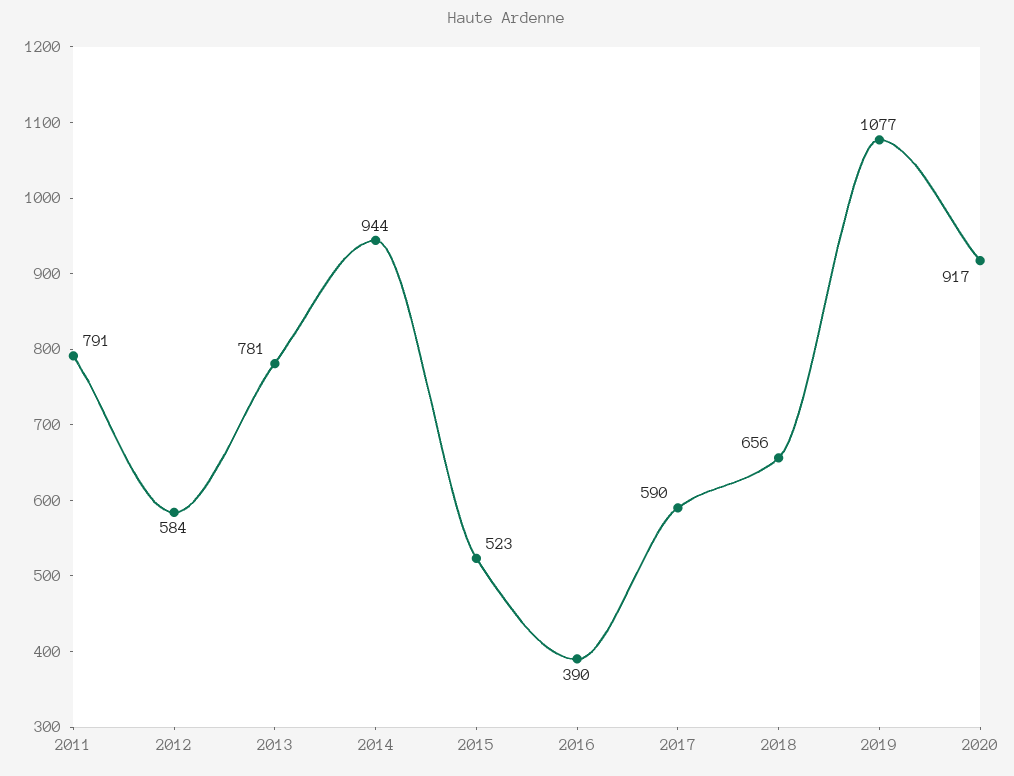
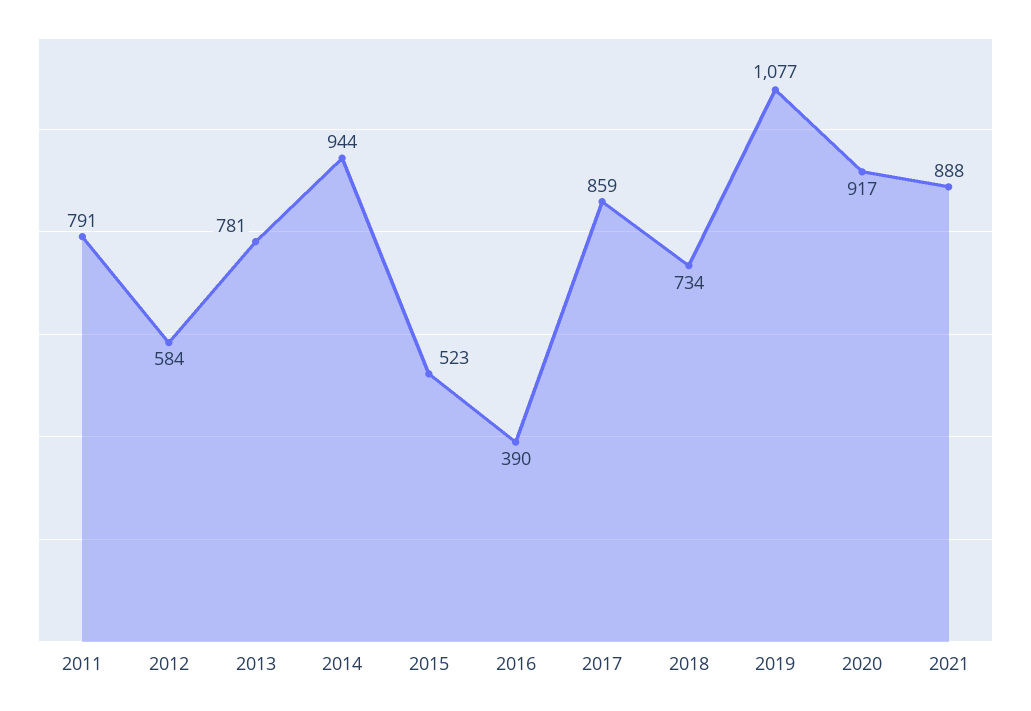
2017: 590 -> 859
2018: 656 -> 734
2021: none -> 888

